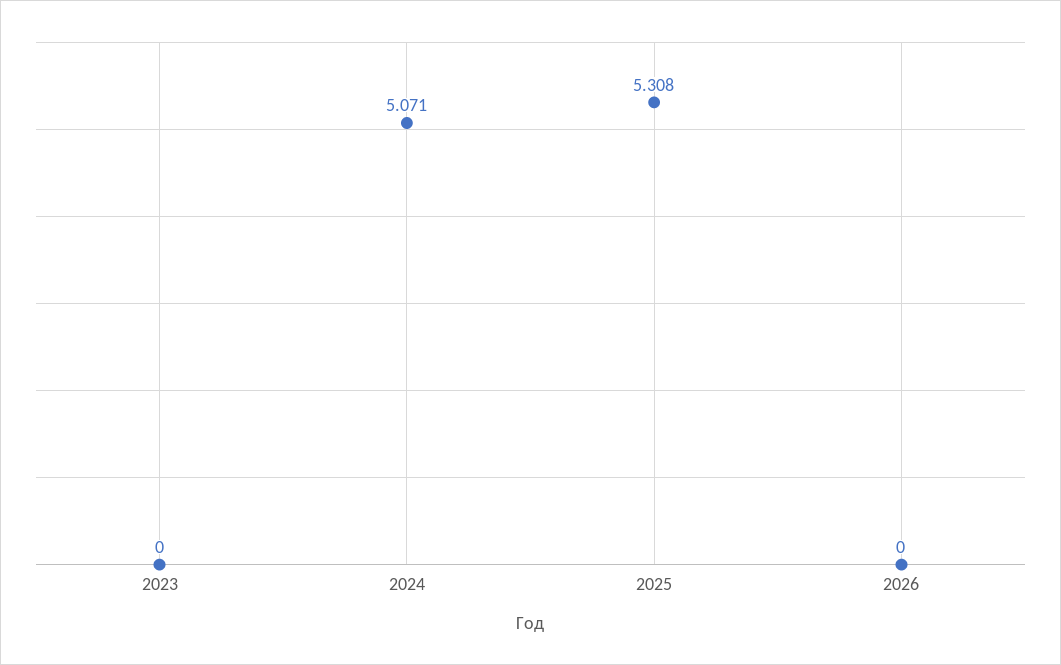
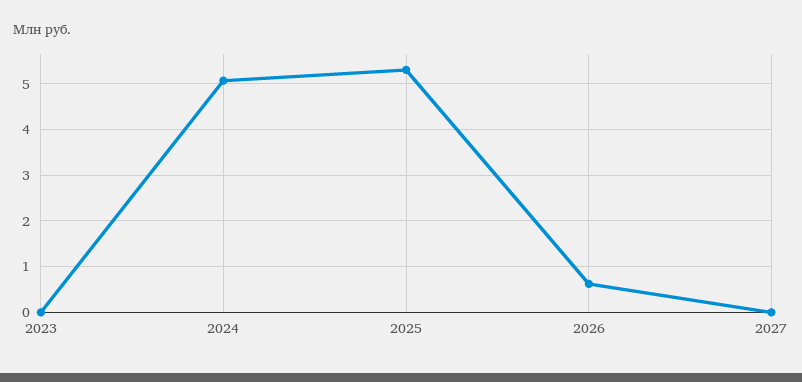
2026: 0 -> 0.6
2027: none -> 0

